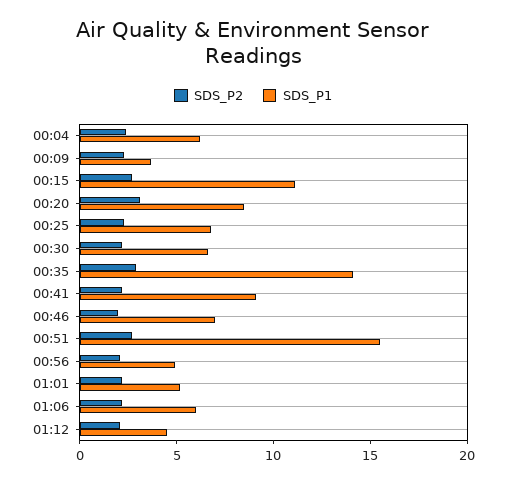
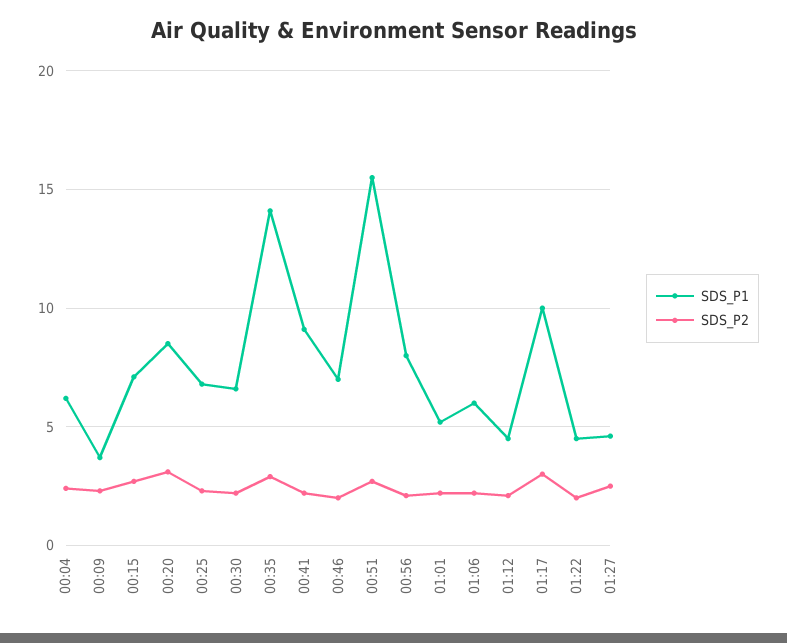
SDS_P1, 00:15: 11 -> 7
SDS_P1, 00:56: 5 -> 8
SDS_P1, 01:17: none -> 10
SDS_P2, 01:17: none -> 3
SDS_P1, 01:22: none -> 4.5
SDS_P2, 01:22: none -> 2
SDS_P1, 01:27: none -> 4.5
SDS_P2, 01:27: none -> 2.5

